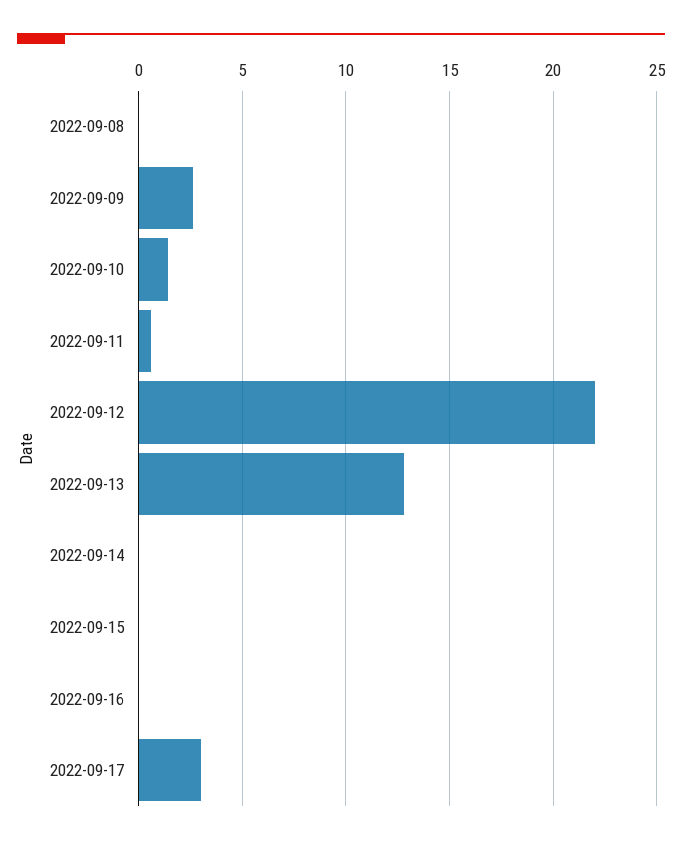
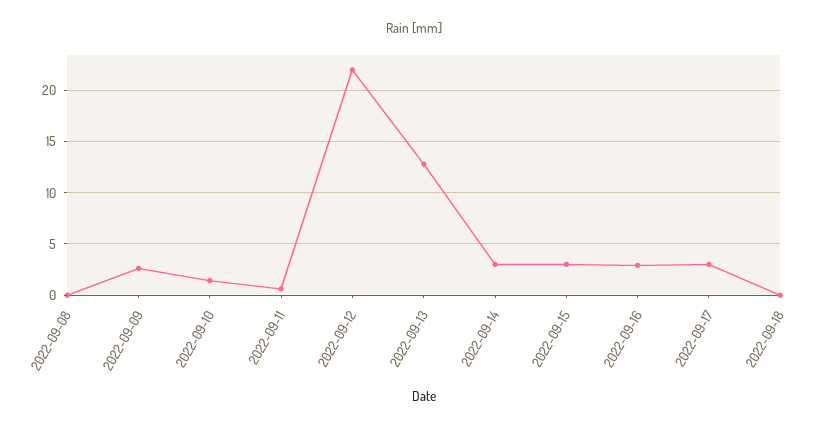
2022-09-14: 0 -> 3
2022-09-15: 0 -> 3
2022-09-16: 0 -> 3
2022-09-18: none -> 0

